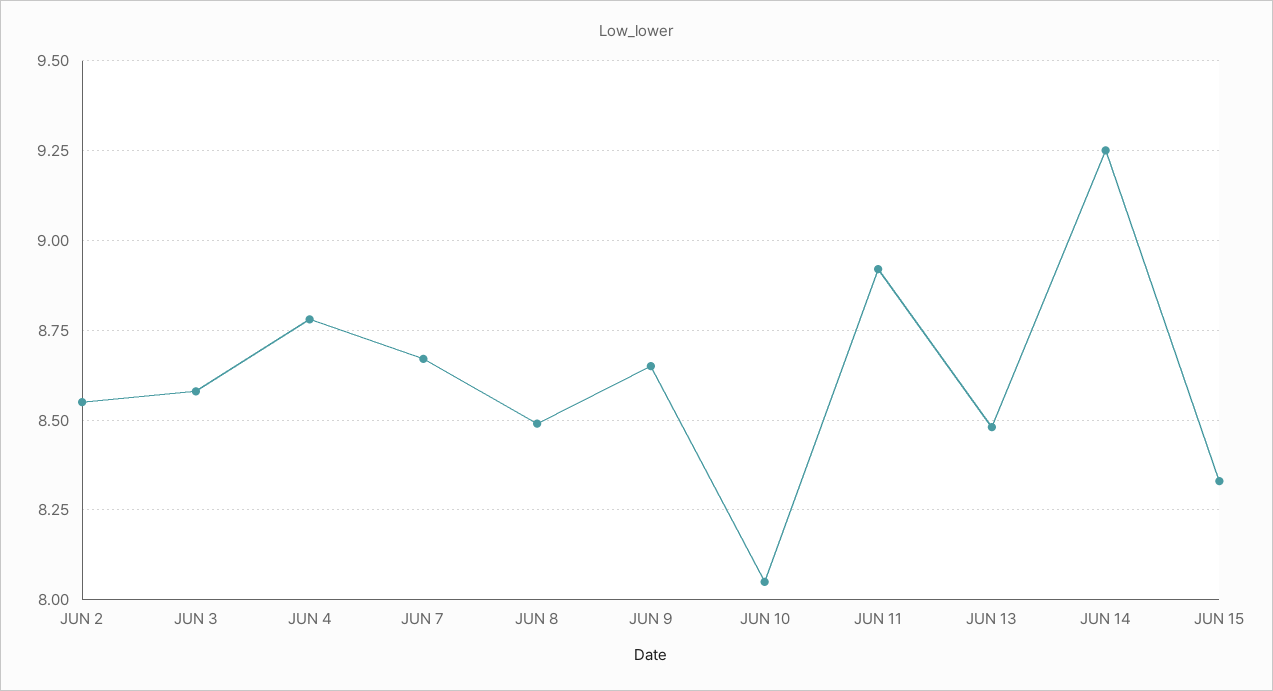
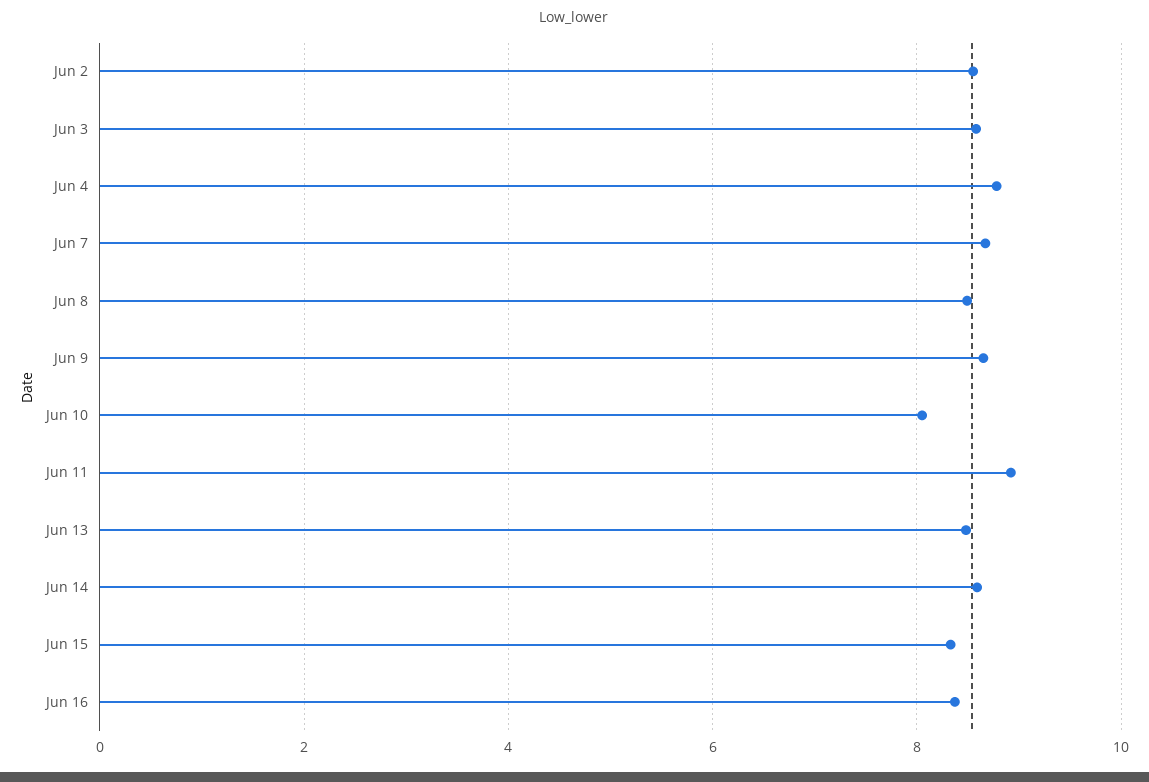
JUN 14: 9.25 -> 8.6
Jun 16: none -> 8.4

